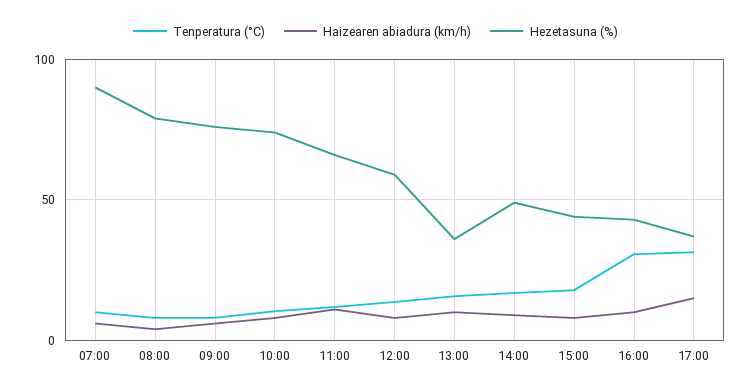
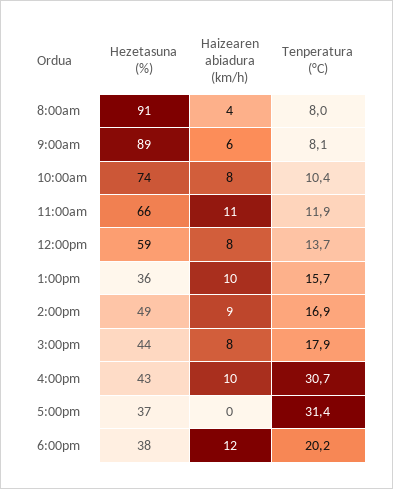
Tenperatura (°C), 07:00: 10 -> none
Haizearen abiadura (km/h), 07:00: 5 -> none
Hezetasuna (%), 07:00: 90 -> none
Hezetasuna (%), 08:00: 80 -> 91
Hezetasuna (%), 09:00: 75 -> 89
Haizearen abiadura (km/h), 17:00: 15 -> 0
Hezetasuna (%), 6:00pm: none -> 38
Haizearen abiadura (km/h), 6:00pm: none -> 12
Tenperatura (°C), 6:00pm: none -> 20.2

